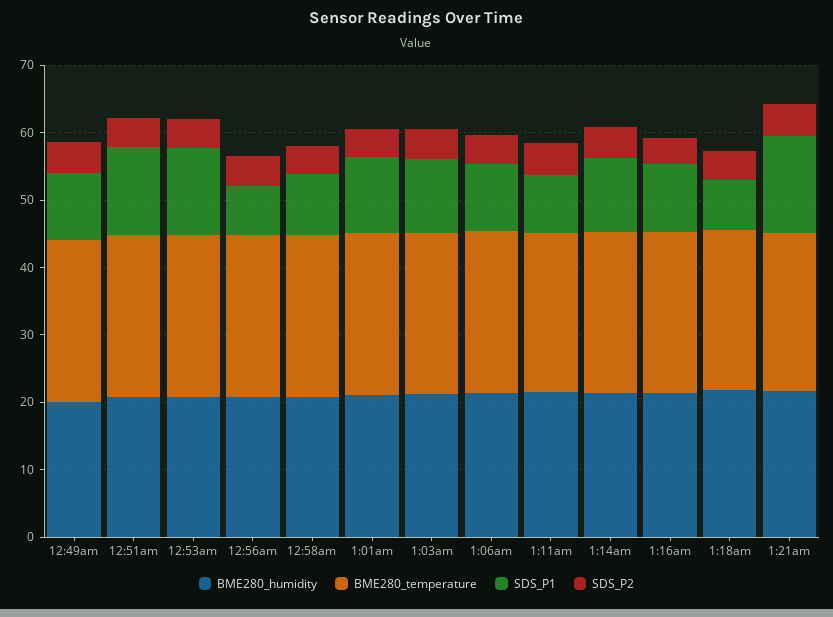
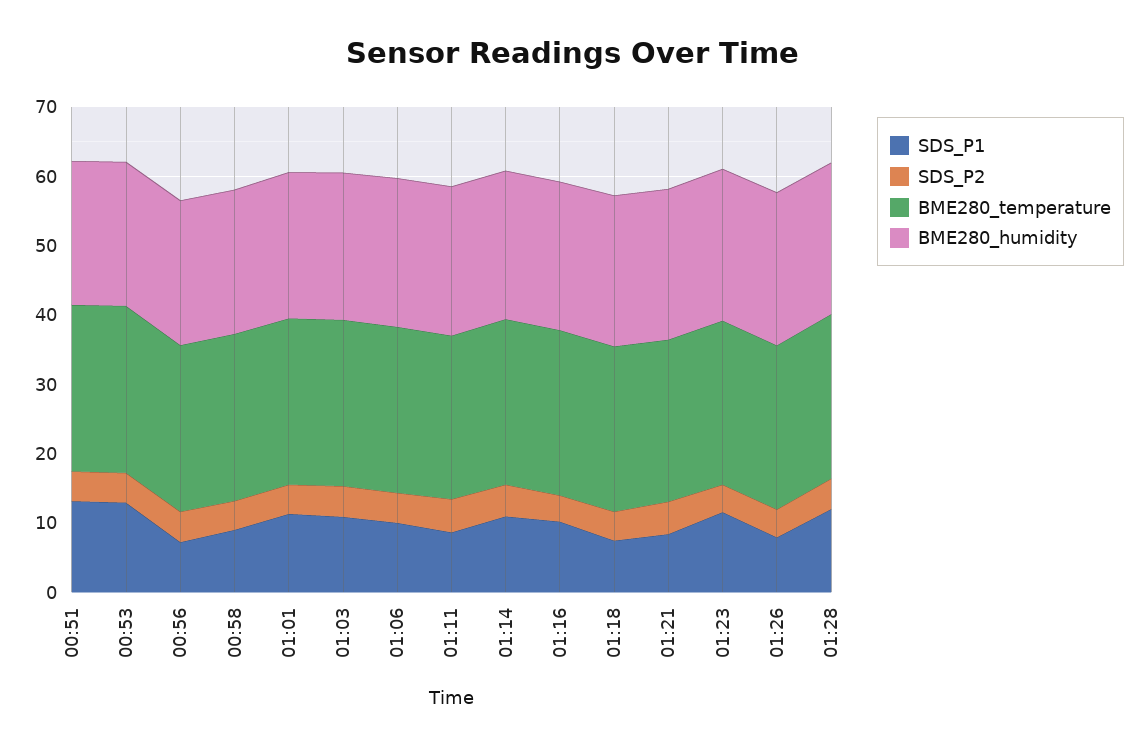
BME280_humidity, 12:49am: 20 -> none
BME280_temperature, 12:49am: 24 -> none
SDS_P1, 12:49am: 10 -> none
SDS_P2, 12:49am: 4 -> none
SDS_P1, 1:21am: 14 -> 8
SDS_P1, 01:23: none -> 12
SDS_P2, 01:23: none -> 4
BME280_temperature, 01:23: none -> 24
BME280_humidity, 01:23: none -> 22
SDS_P1, 01:26: none -> 8
SDS_P2, 01:26: none -> 4
BME280_temperature, 01:26: none -> 24
BME280_humidity, 01:26: none -> 22
SDS_P1, 01:28: none -> 12
SDS_P2, 01:28: none -> 4
BME280_temperature, 01:28: none -> 24
BME280_humidity, 01:28: none -> 22

